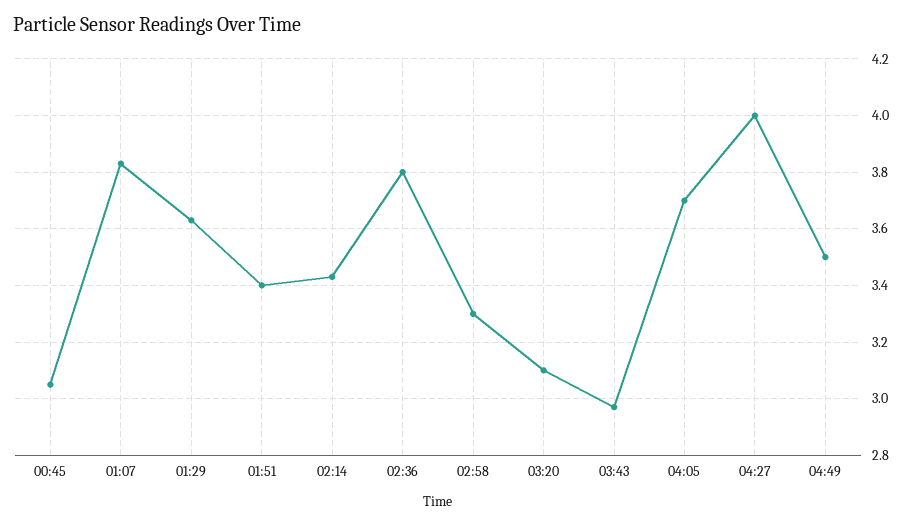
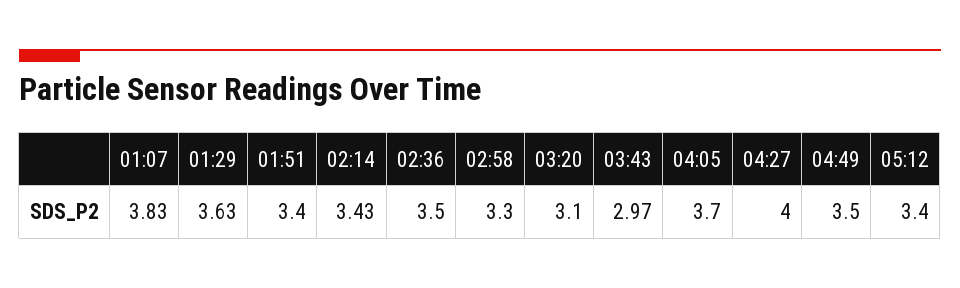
00:45: 3.05 -> none
02:36: 3.8 -> 3.5
05:12: none -> 3.4

